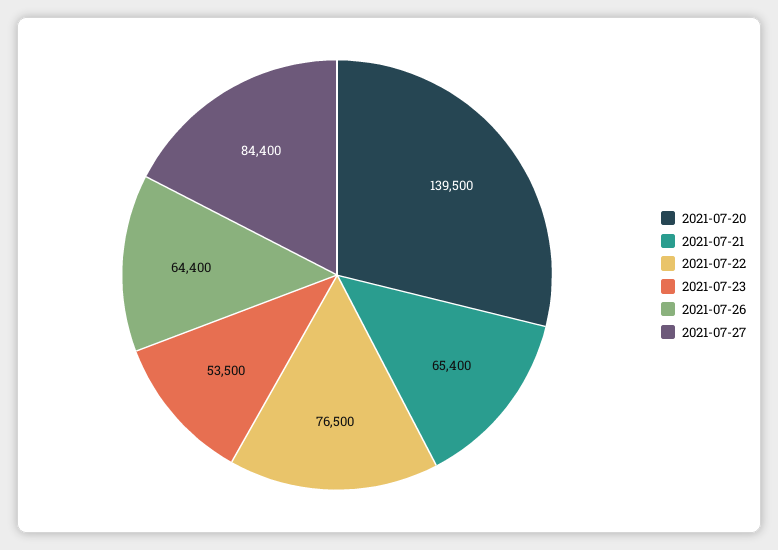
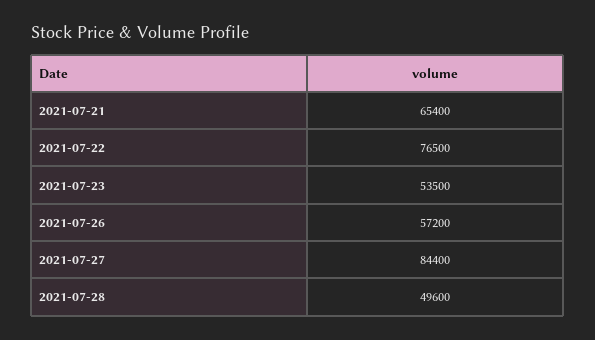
2021-07-20: 139500 -> none
2021-07-26: 64400 -> 57200
2021-07-28: none -> 49600

